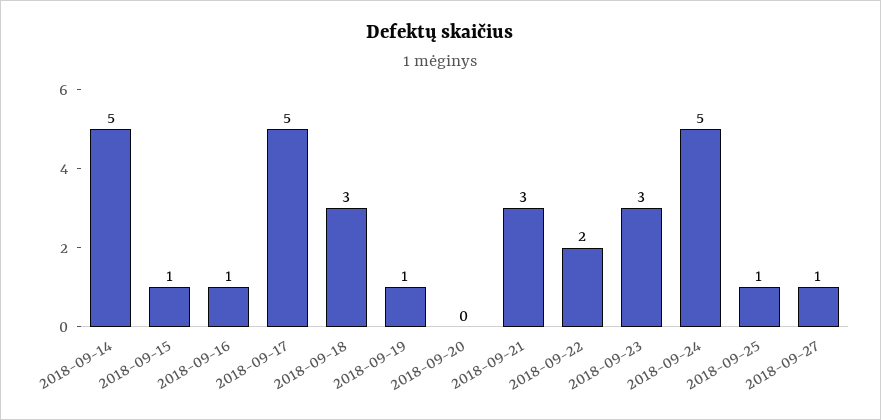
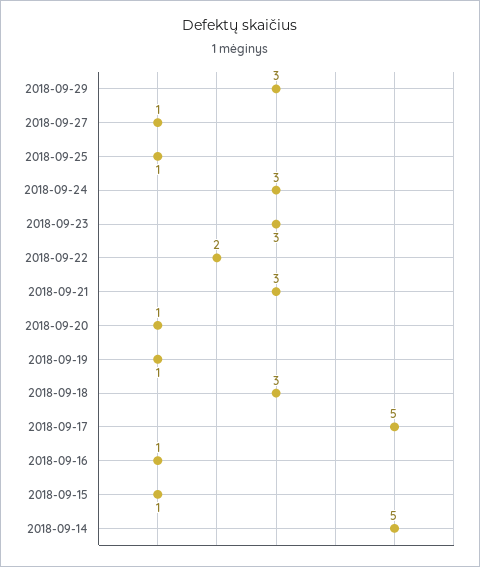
2018-09-20: 0 -> 1
2018-09-24: 5 -> 3
2018-09-29: none -> 3

